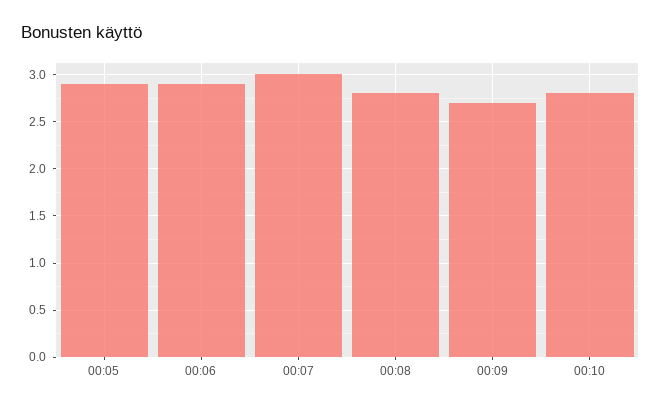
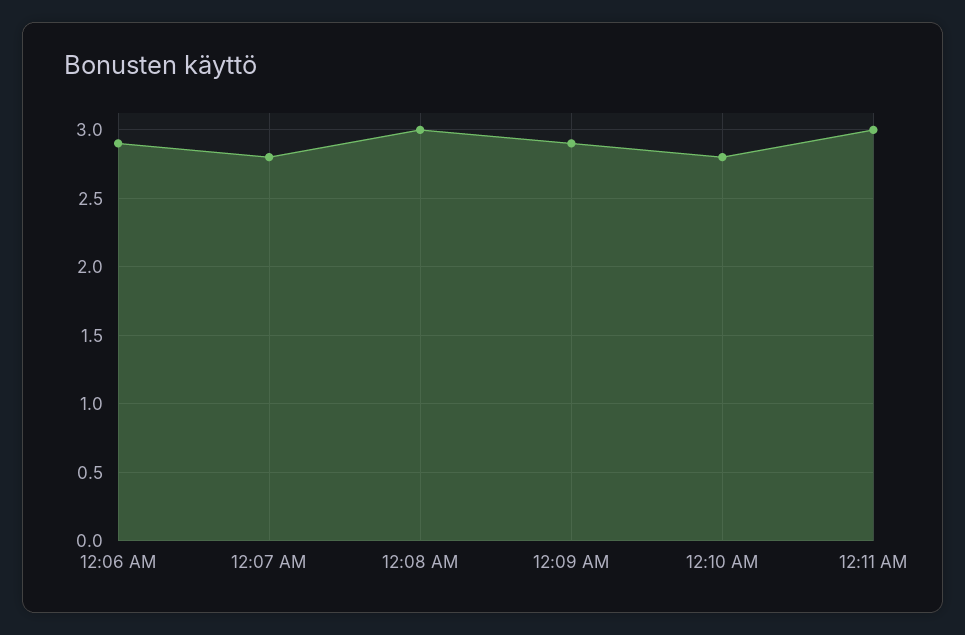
00:05: 2.9 -> none
00:07: 3 -> 2.8
00:08: 2.8 -> 3
00:09: 2.7 -> 2.9
12:11 AM: none -> 3

